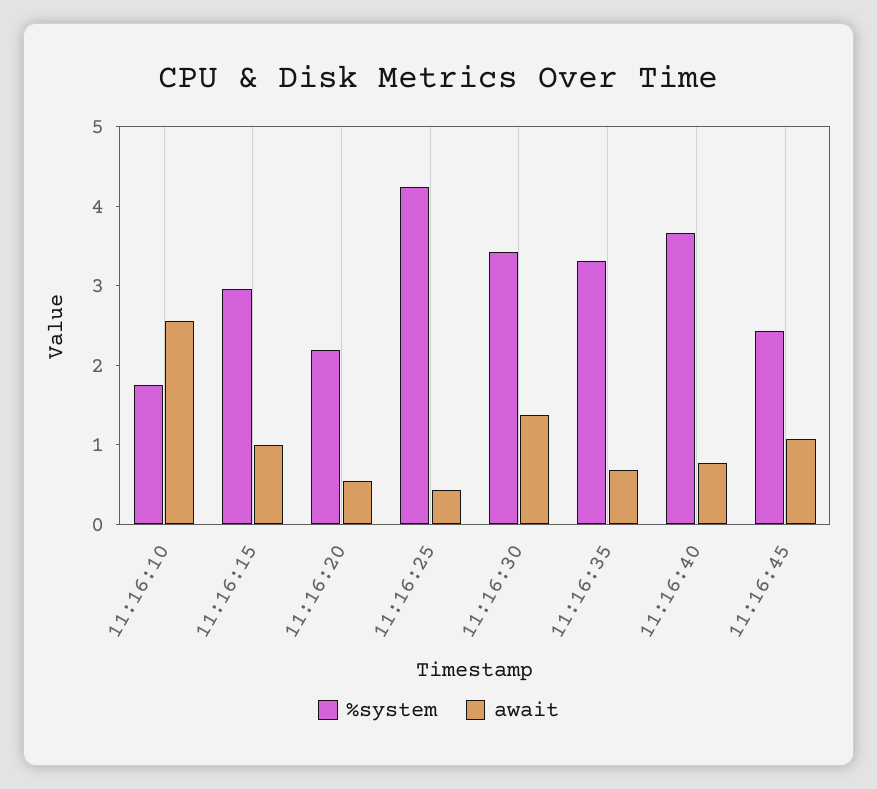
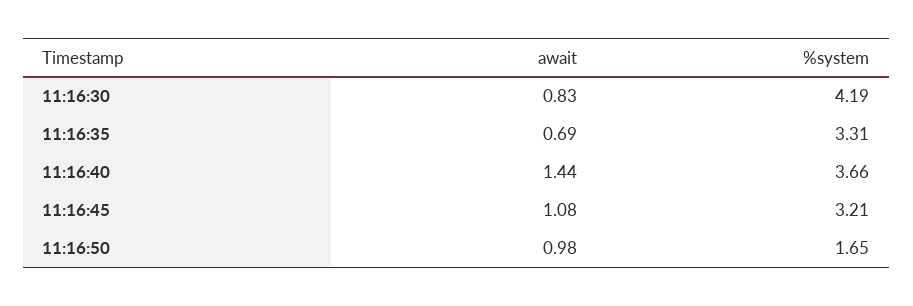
%system, 11:16:10: 1.8 -> none
await, 11:16:10: 2.6 -> none
%system, 11:16:15: 3 -> none
await, 11:16:15: 1 -> none
%system, 11:16:20: 2.2 -> none
await, 11:16:20: 0.6 -> none
%system, 11:16:25: 4.2 -> none
await, 11:16:25: 0.4 -> none
%system, 11:16:30: 3.4 -> 4.19
await, 11:16:30: 1.4 -> 0.83
await, 11:16:40: 0.8 -> 1.44
%system, 11:16:45: 2.4 -> 3.21
await, 11:16:50: none -> 0.98
%system, 11:16:50: none -> 1.65

